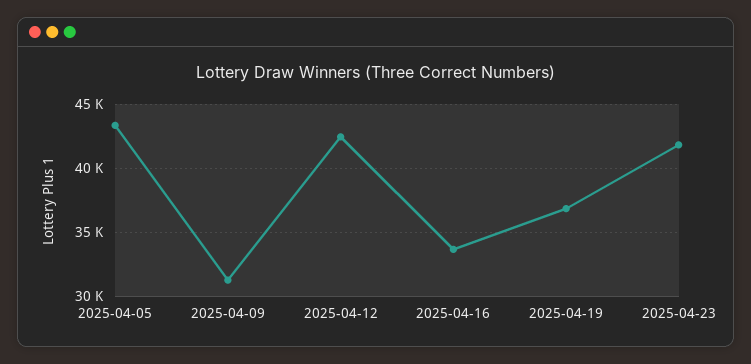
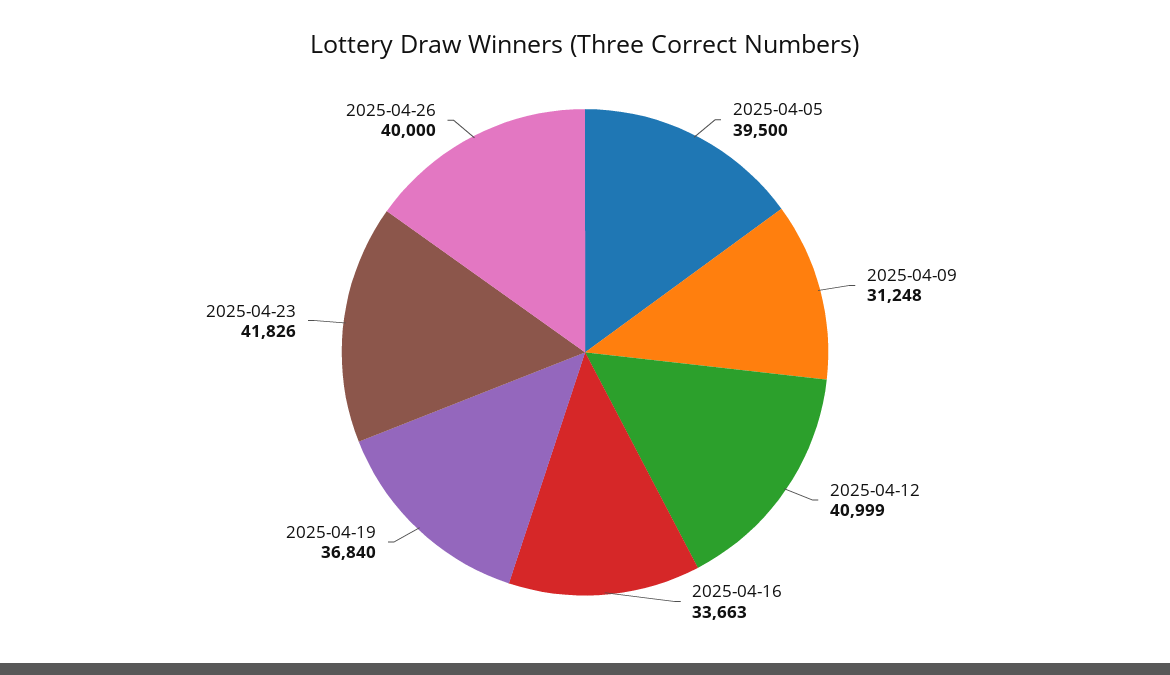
2025-04-05: 43500 -> 39500
2025-04-12: 42500 -> 40999
2025-04-26: none -> 40000

